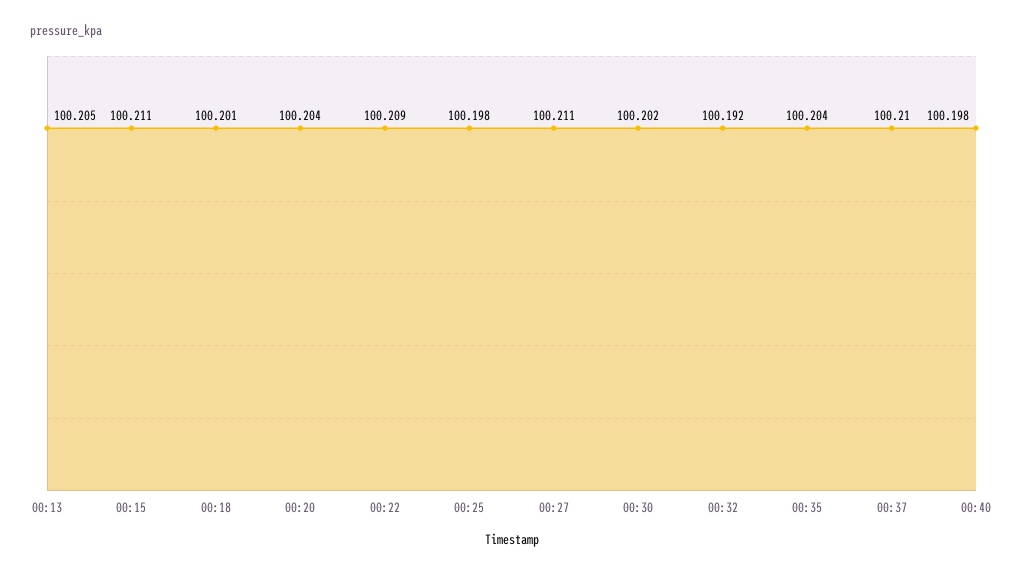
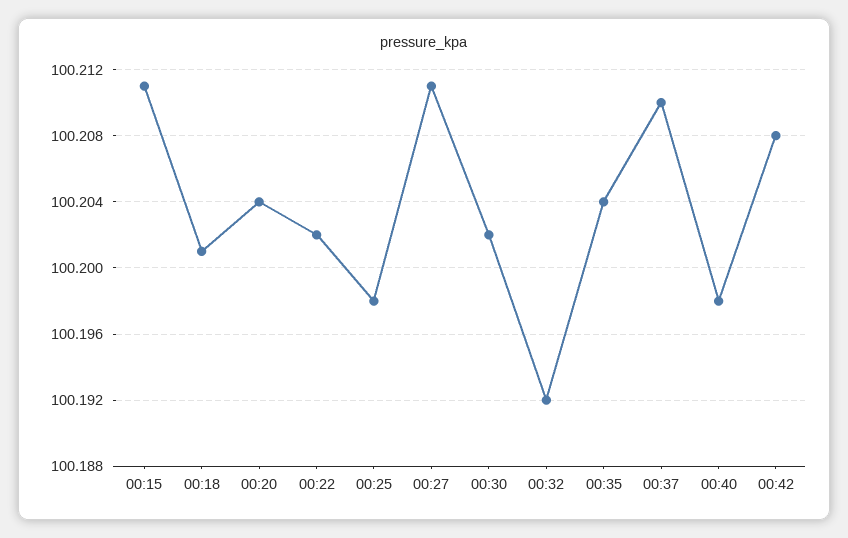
00:13: 100.205 -> none
00:22: 100.209 -> 100.202
00:42: none -> 100.208

